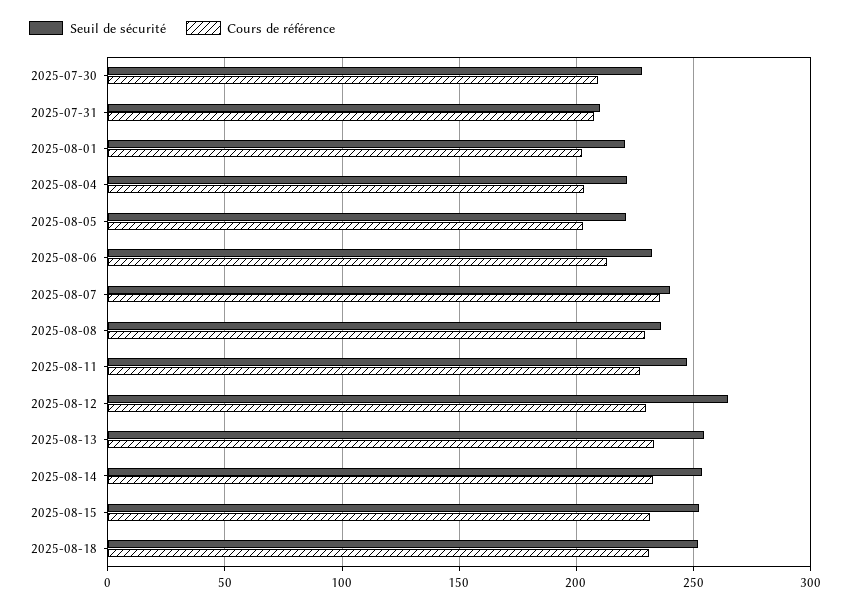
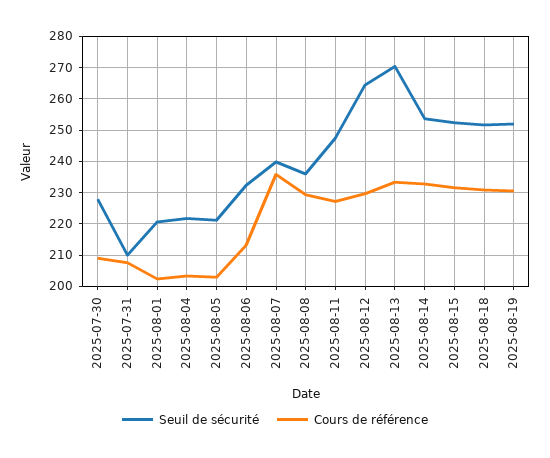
Seuil de sécurité, 2025-08-13: 255 -> 270
Seuil de sécurité, 2025-08-19: none -> 252
Cours de référence, 2025-08-19: none -> 230

